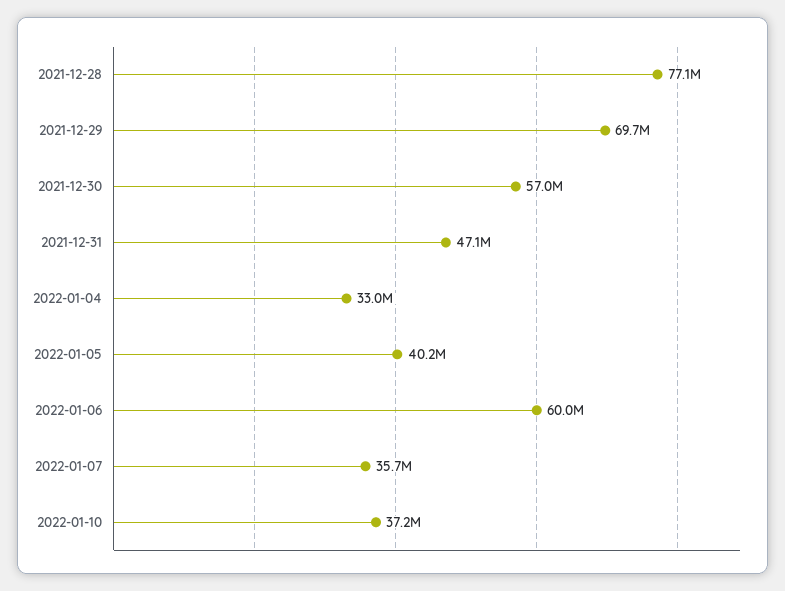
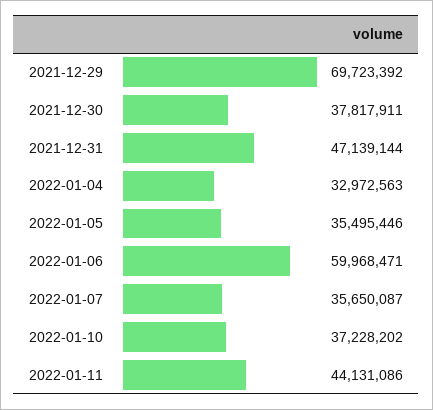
2021-12-28: 77100000 -> none
2021-12-30: 57000000 -> 37817911
2022-01-05: 40200000 -> 35495446
2022-01-11: none -> 44131086

